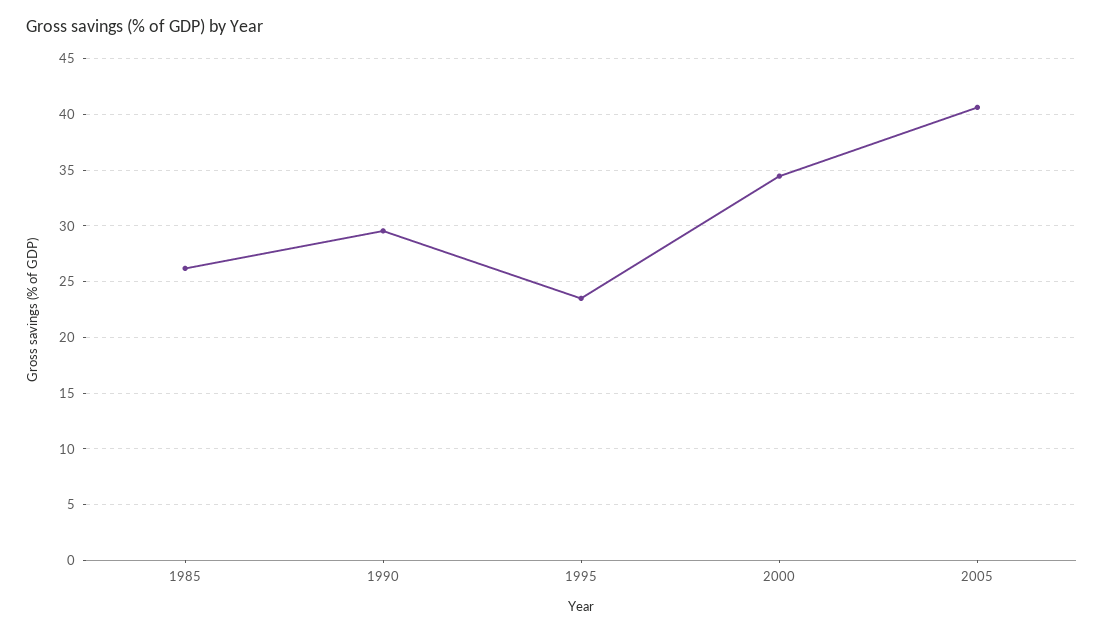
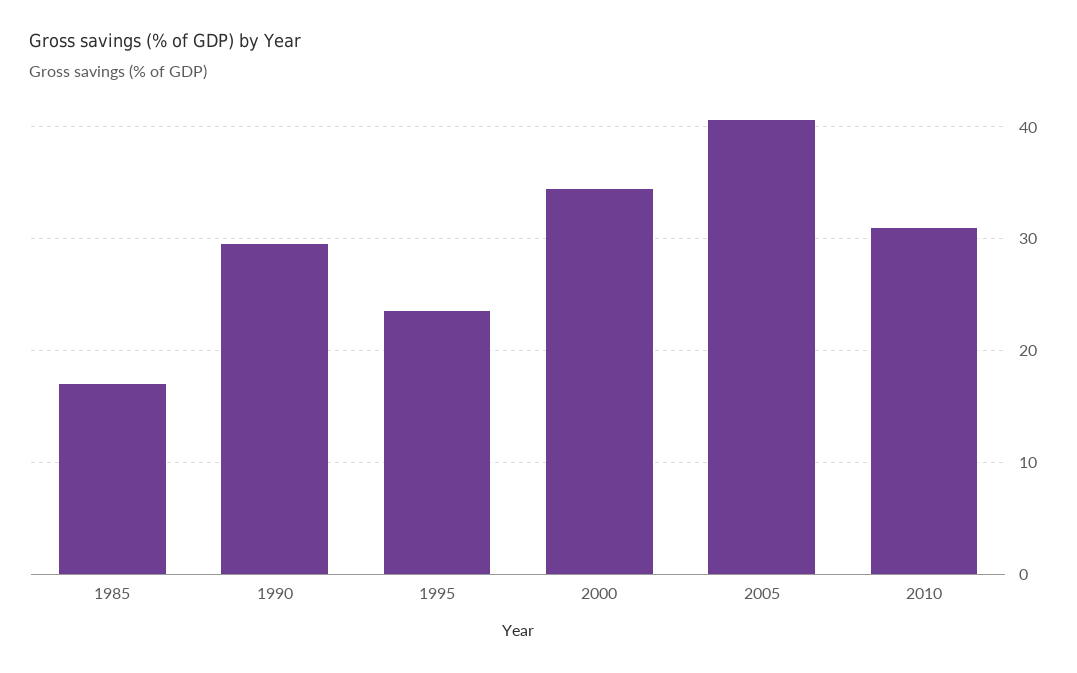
1985: 26 -> 17
2010: none -> 31

